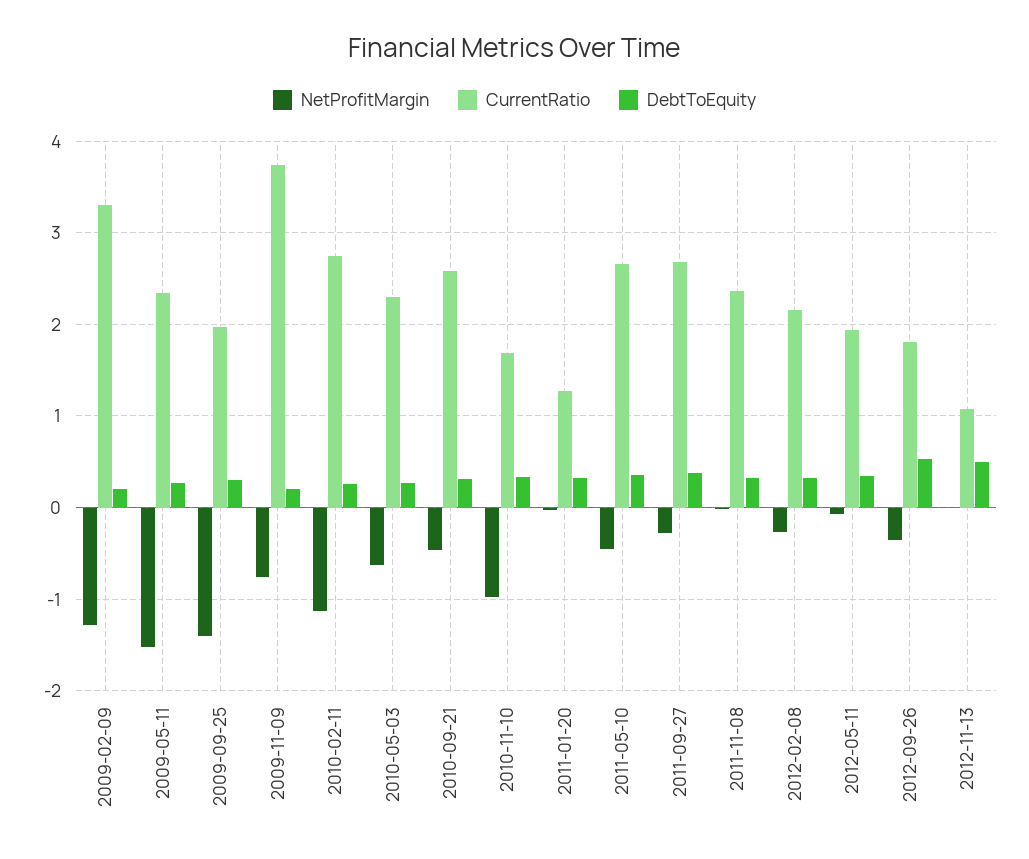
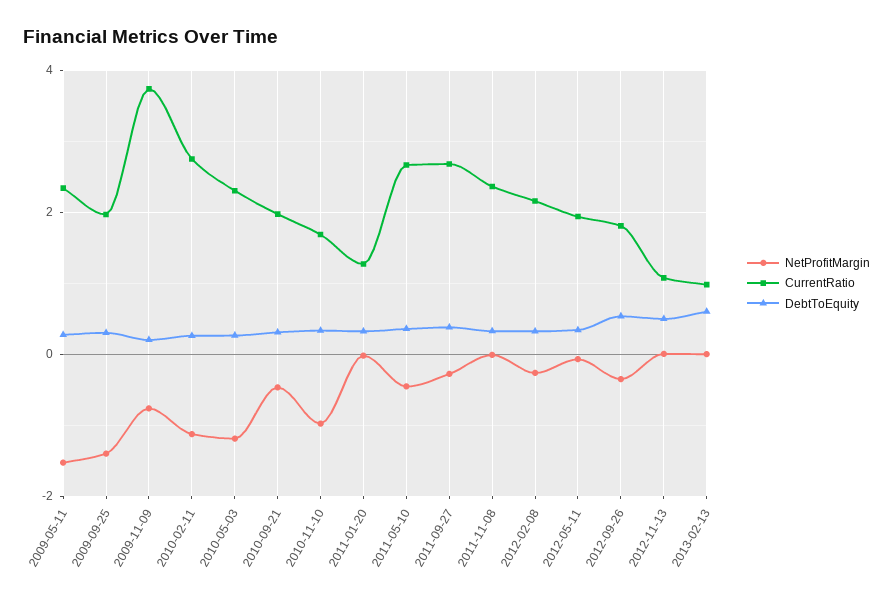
NetProfitMargin, 2009-02-09: -1.3 -> none
CurrentRatio, 2009-02-09: 3.3 -> none
DebtToEquity, 2009-02-09: 0.2 -> none
NetProfitMargin, 2010-05-03: -0.6 -> -1.2
CurrentRatio, 2010-09-21: 2.6 -> 2
NetProfitMargin, 2013-02-13: none -> 0
CurrentRatio, 2013-02-13: none -> 1
DebtToEquity, 2013-02-13: none -> 0.6

